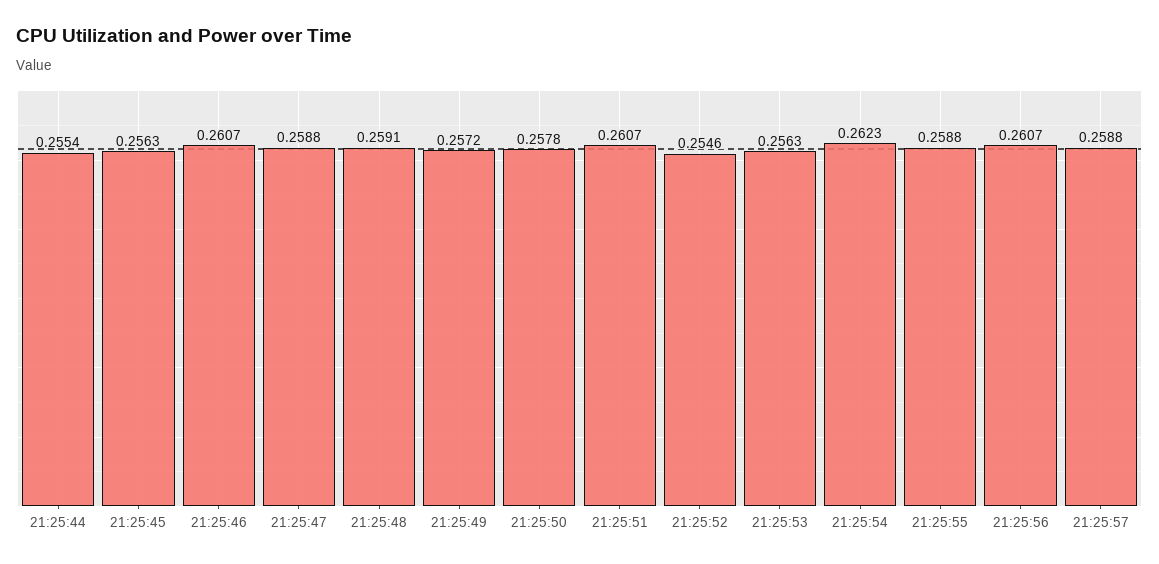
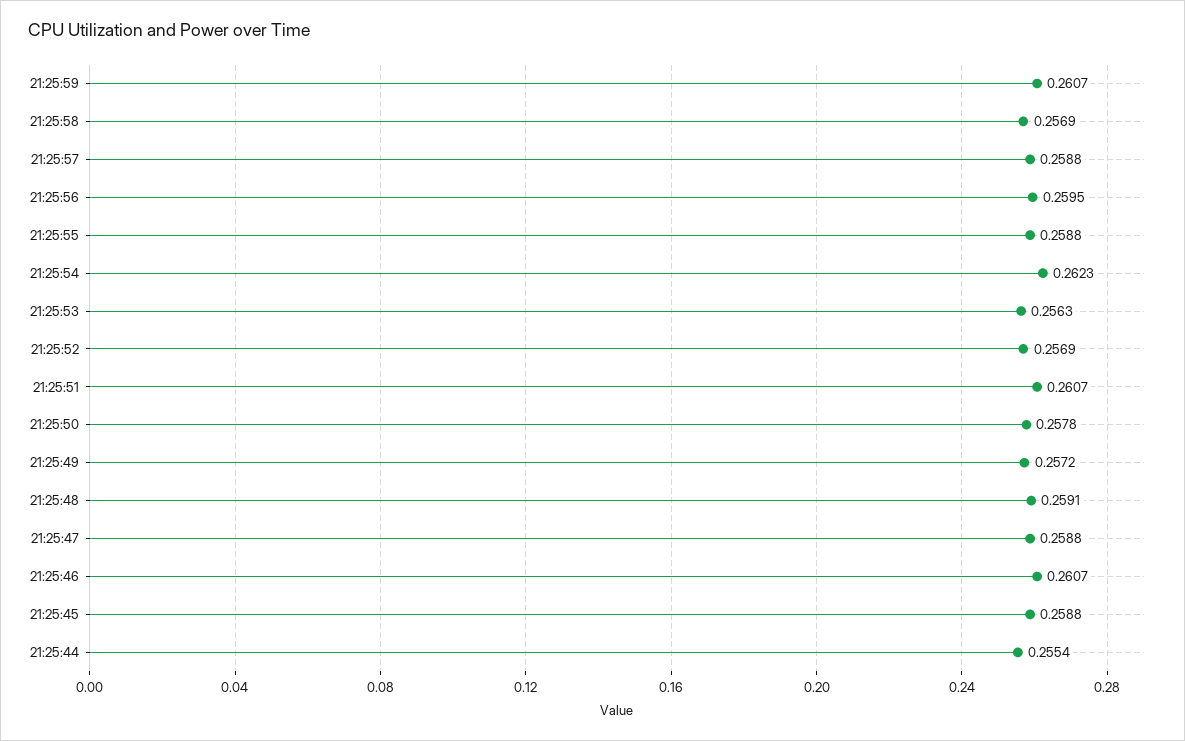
21:25:45: 0.2563 -> 0.2588
21:25:52: 0.2546 -> 0.2569
21:25:56: 0.2607 -> 0.2595
21:25:59: none -> 0.2607
21:25:58: none -> 0.2569

